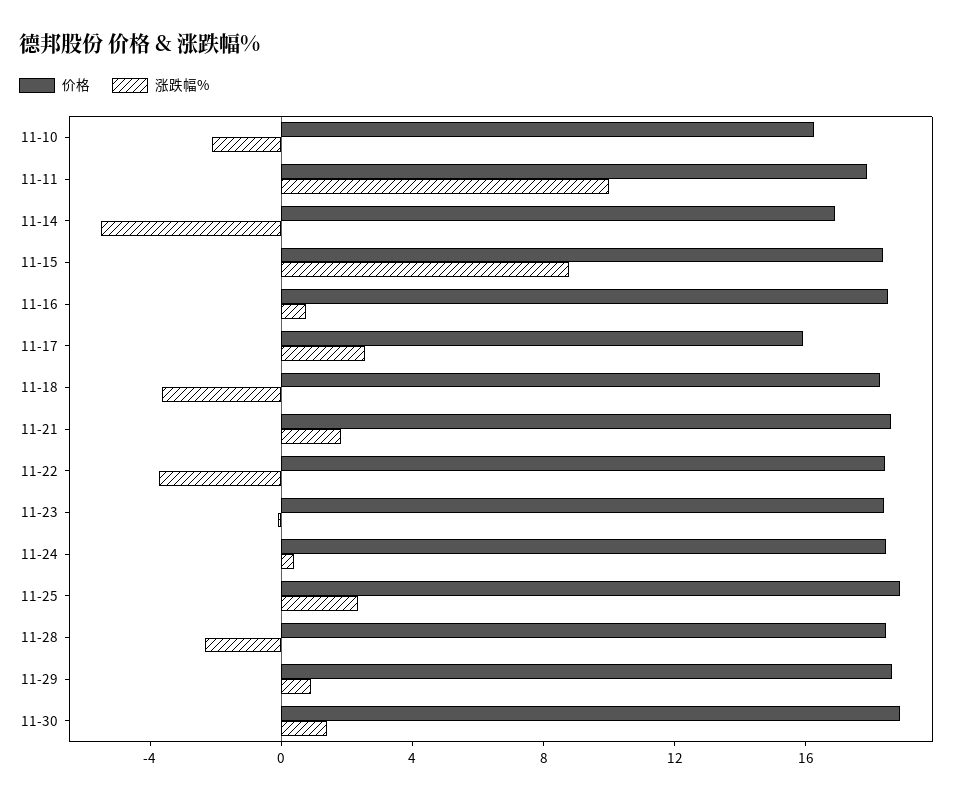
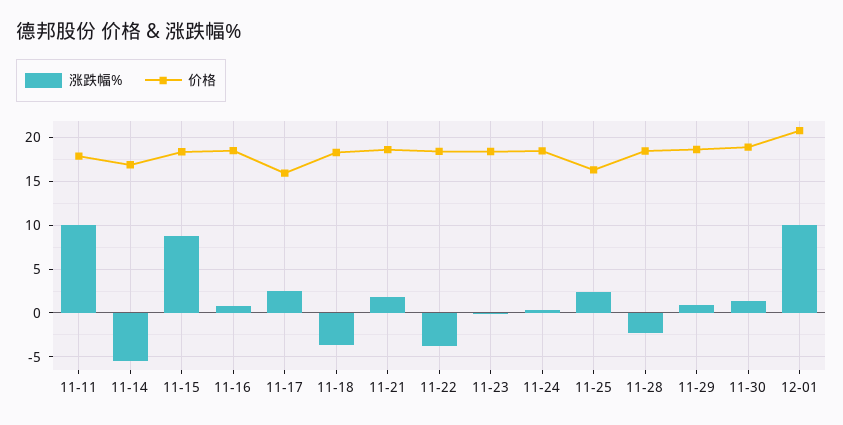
价格, 11-10: 16 -> none
涨跌幅%, 11-10: -2 -> none
价格, 11-25: 19 -> 16
涨跌幅%, 12-01: none -> 10
价格, 12-01: none -> 21

